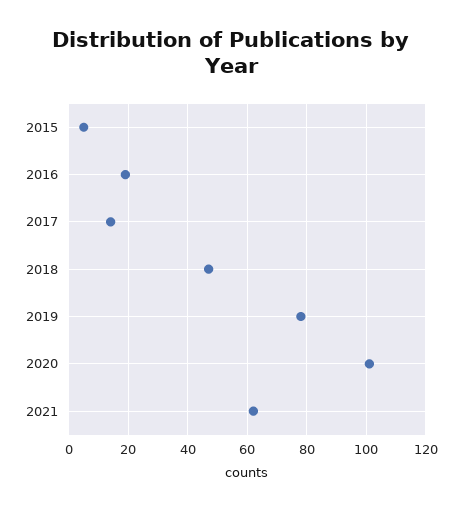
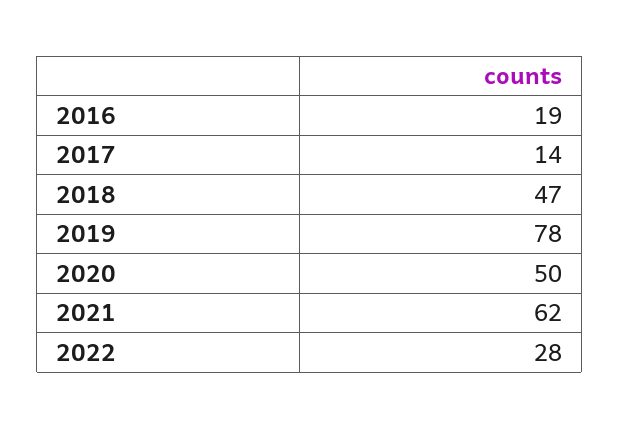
2015: 5 -> none
2020: 100 -> 50
2022: none -> 28

